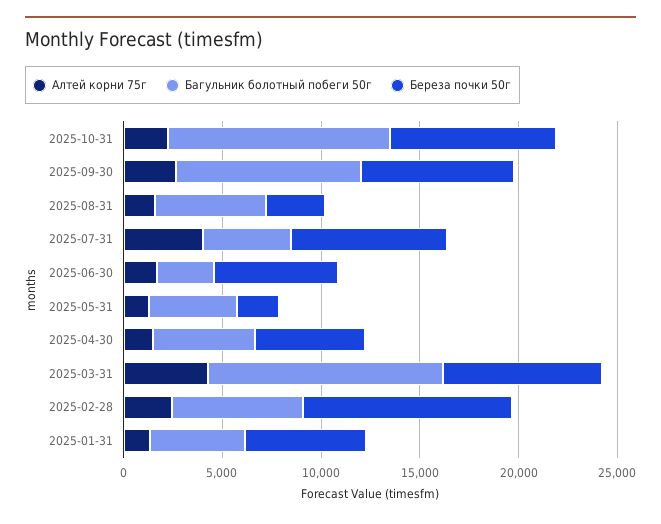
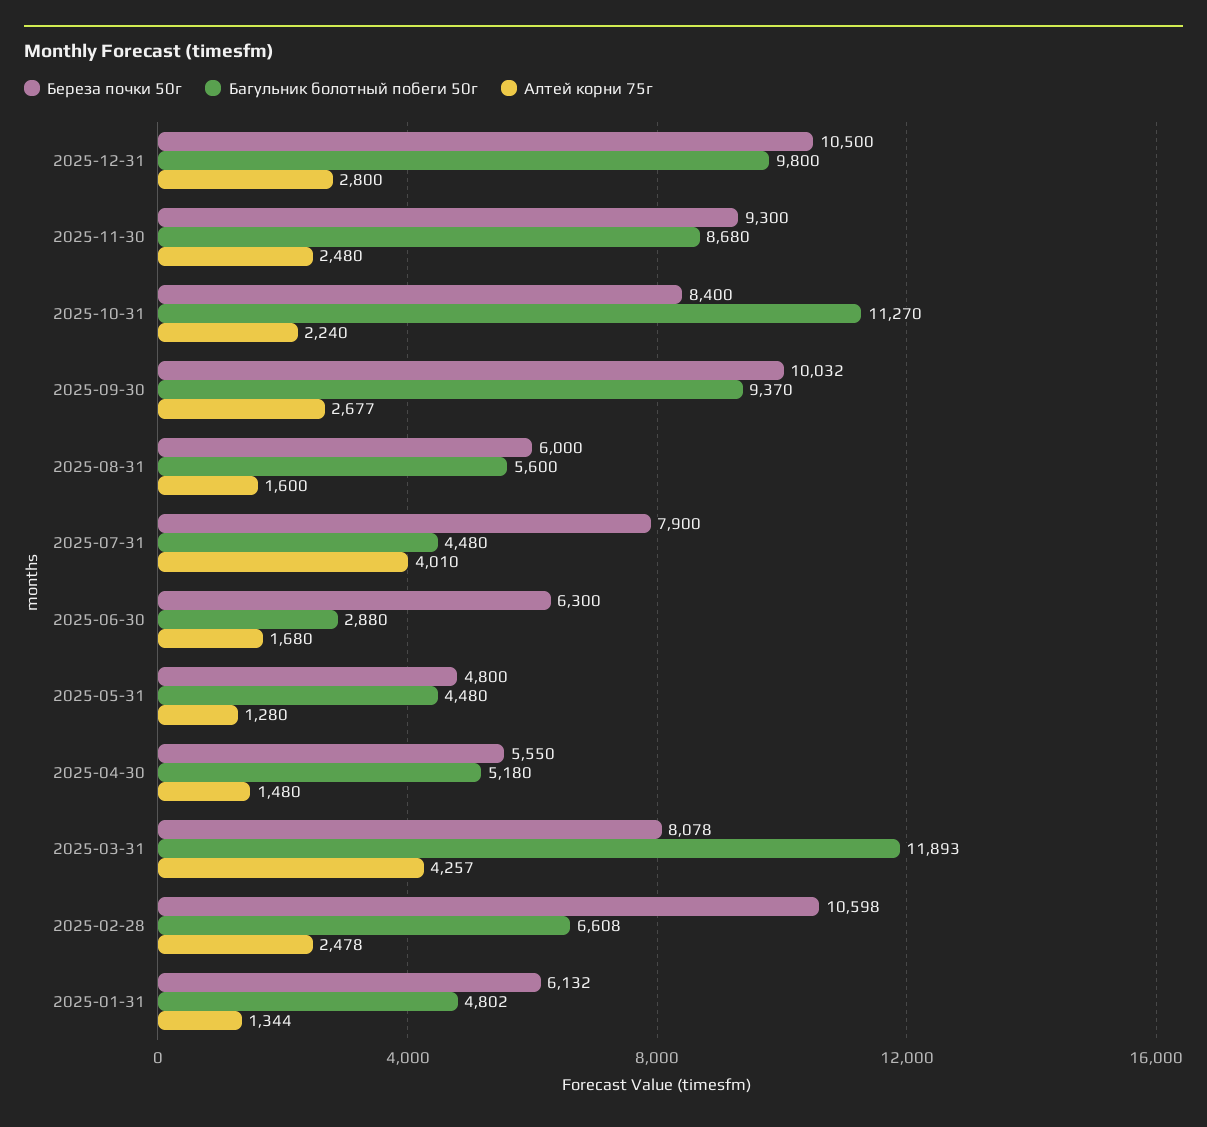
Береза почки 50г, 2025-09-30: 8000 -> 10032
Береза почки 50г, 2025-08-31: 3000 -> 6000
Береза почки 50г, 2025-05-31: 2000 -> 4800
Береза почки 50г, 2025-12-31: none -> 10500
Багульник болотный побеги 50г, 2025-12-31: none -> 9800
Алтей корни 75г, 2025-12-31: none -> 2800
Береза почки 50г, 2025-11-30: none -> 9300
Багульник болотный побеги 50г, 2025-11-30: none -> 8680
Алтей корни 75г, 2025-11-30: none -> 2480

